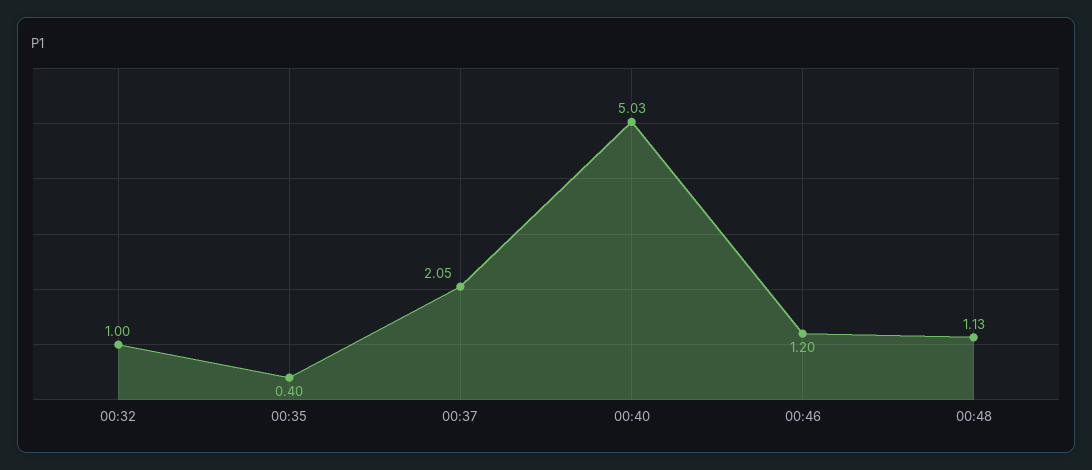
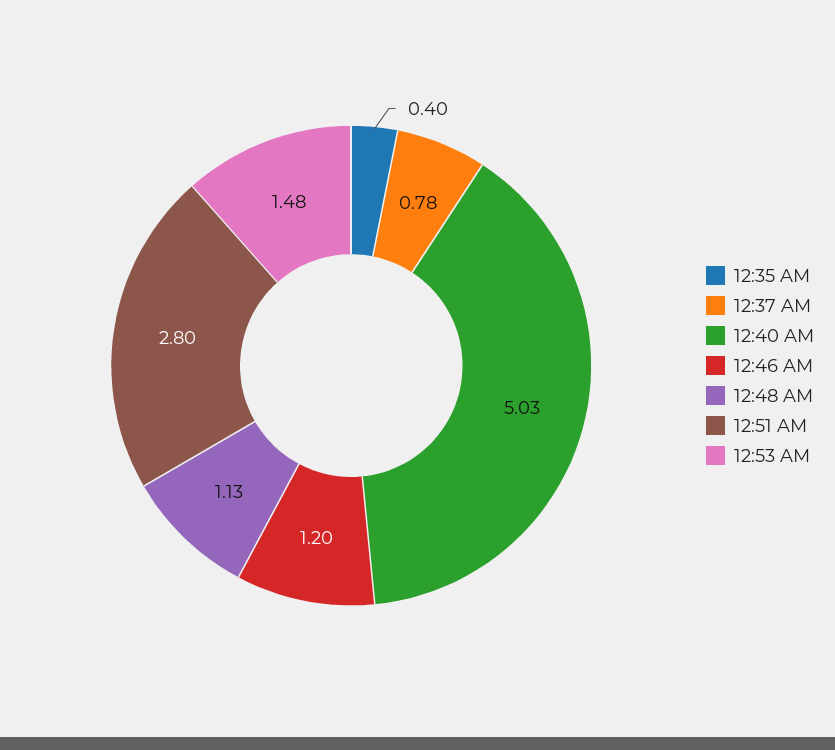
00:32: 1 -> none
00:37: 2.05 -> 0.78
12:51 AM: none -> 2.8
12:53 AM: none -> 1.48

